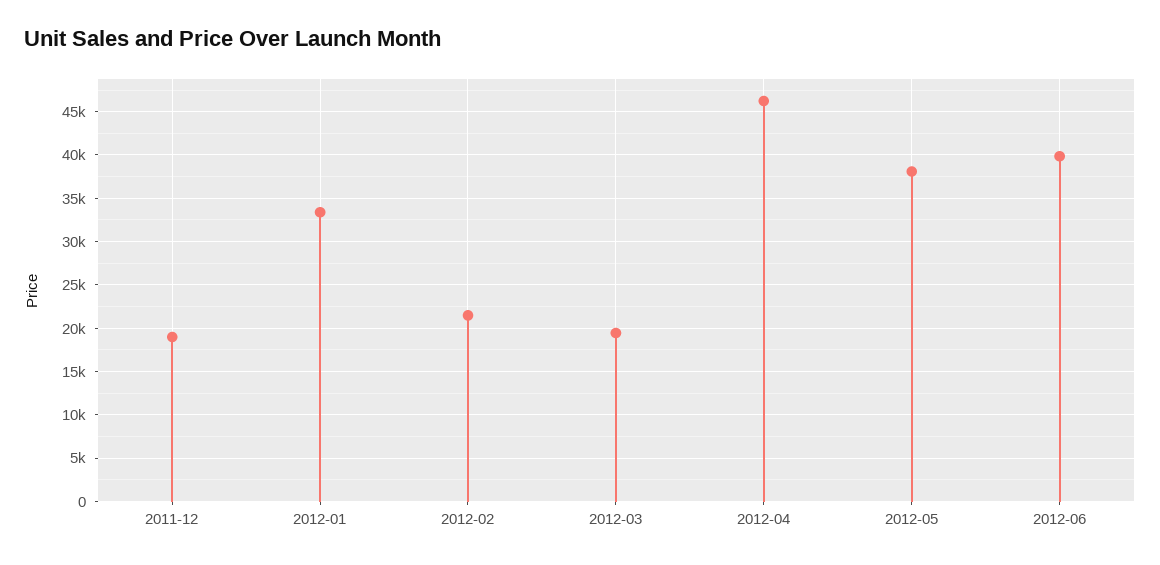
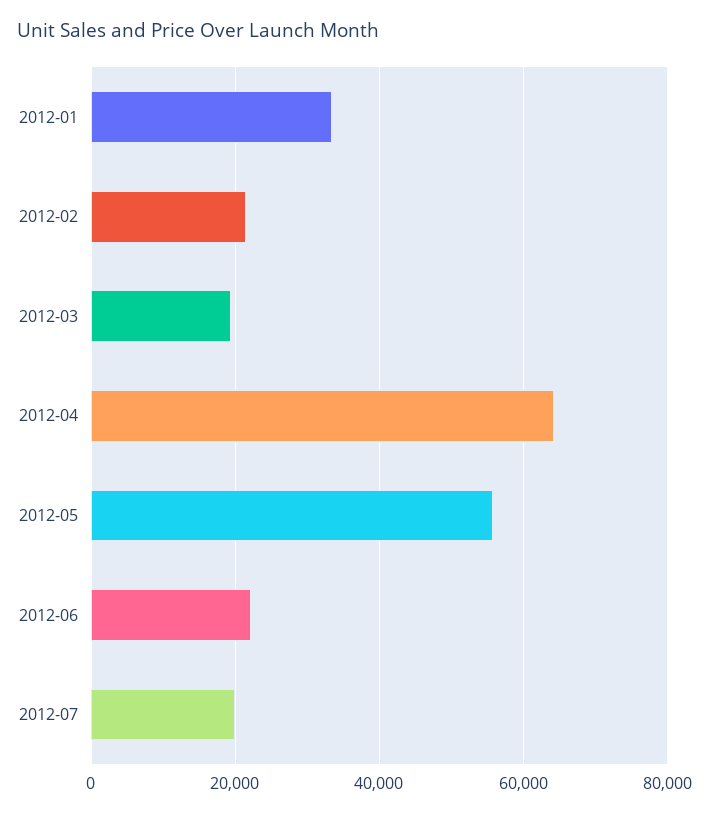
2011-12: 19000 -> none
2012-04: 46000 -> 64000
2012-05: 38000 -> 56000
2012-06: 40000 -> 22000
2012-07: none -> 20000

